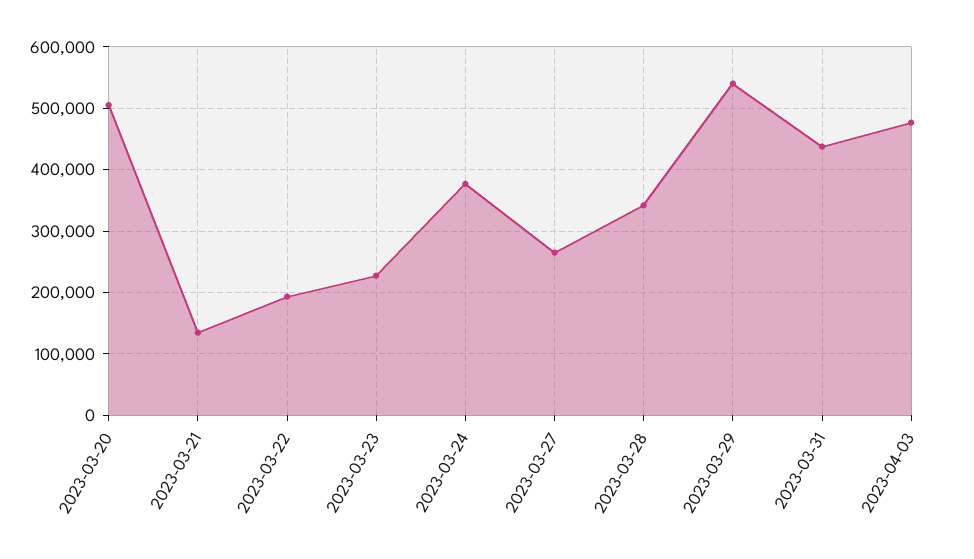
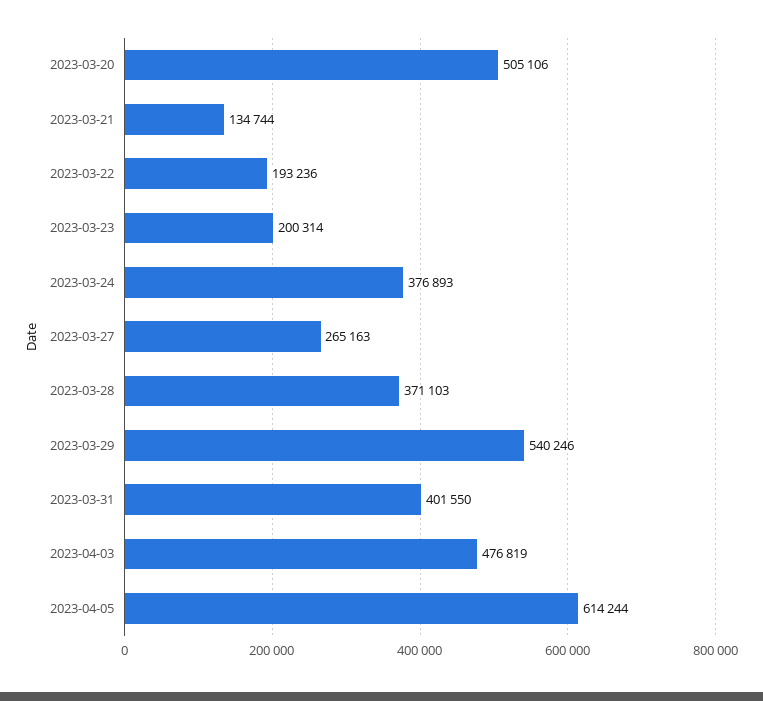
2023-03-23: 230000 -> 200314
2023-03-28: 340000 -> 371103
2023-03-31: 440000 -> 401550
2023-04-05: none -> 614244

